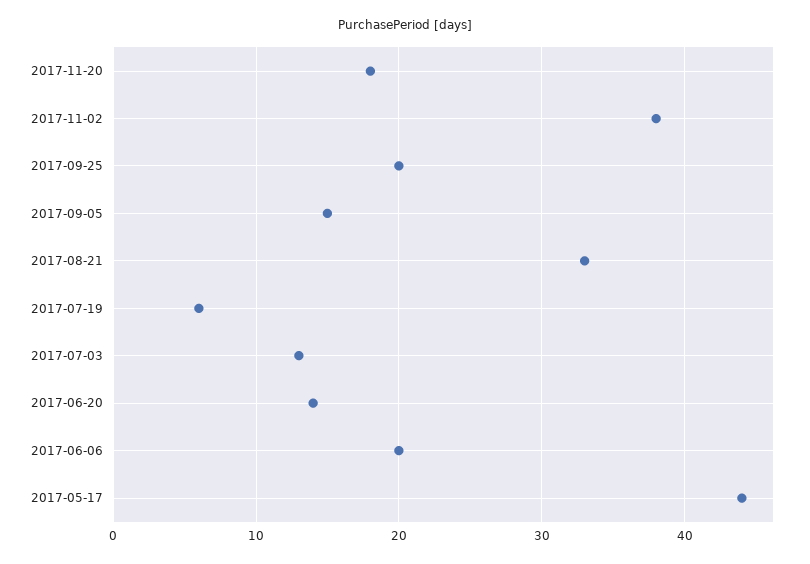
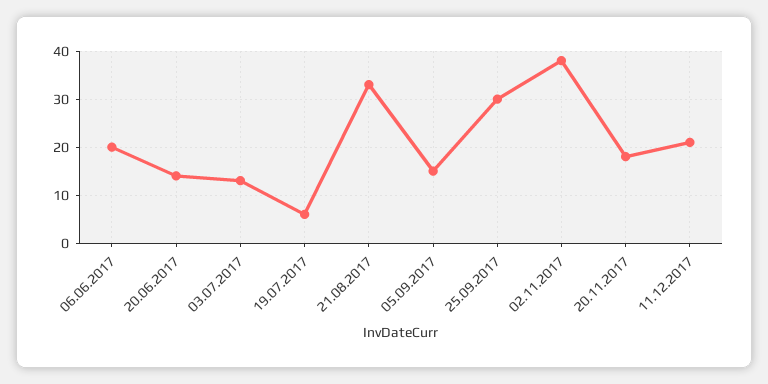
2017-09-25: 20 -> 30
2017-05-17: 44 -> none
11.12.2017: none -> 20

